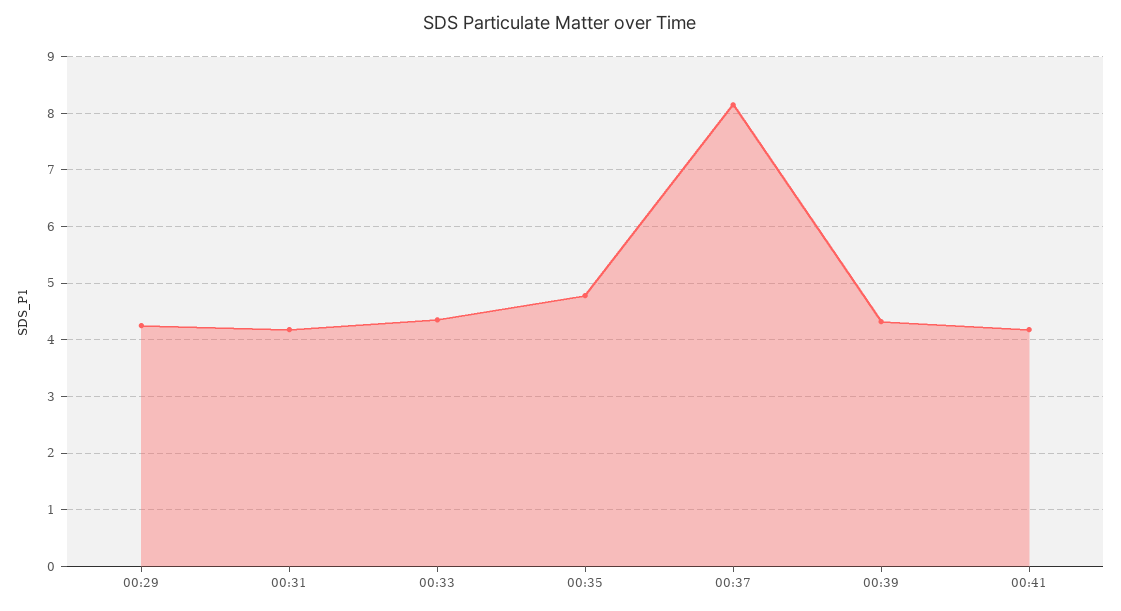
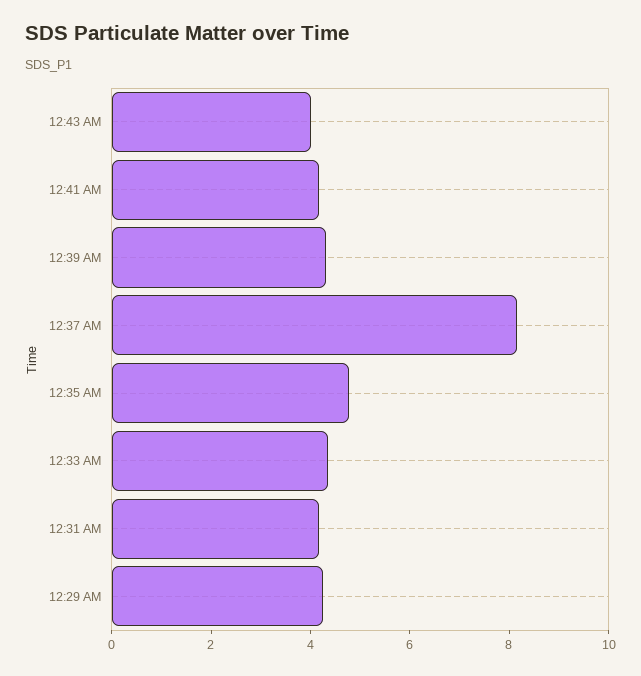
12:43 AM: none -> 4

